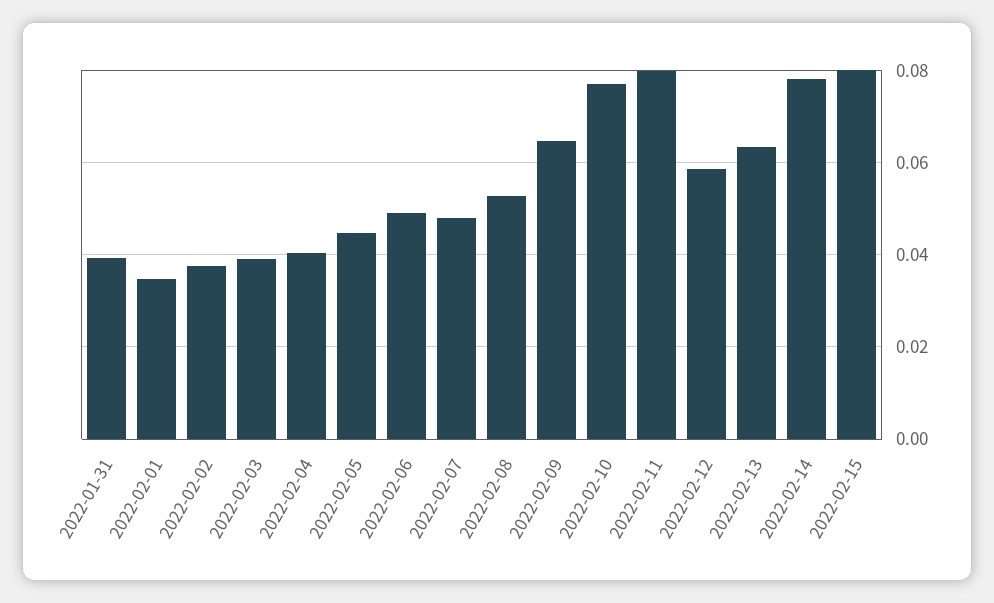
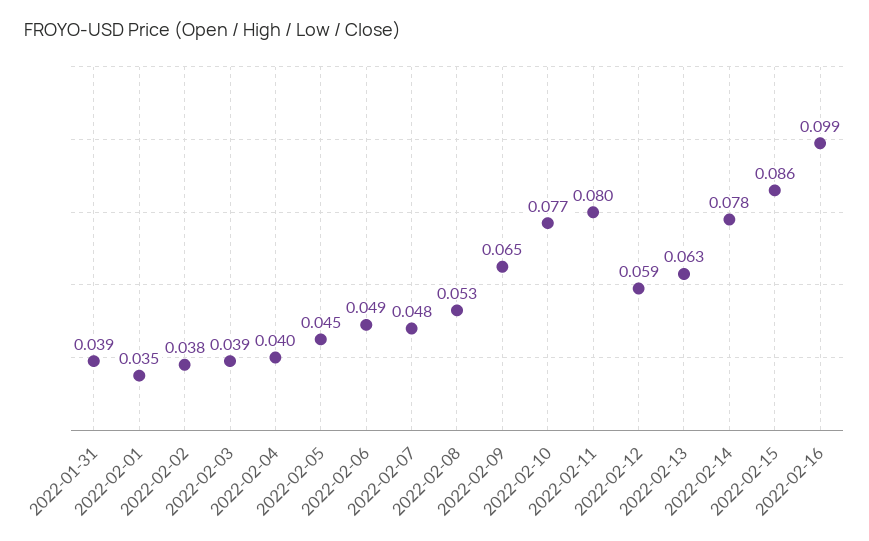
2022-02-15: 0.08 -> 0.086
2022-02-16: none -> 0.099

